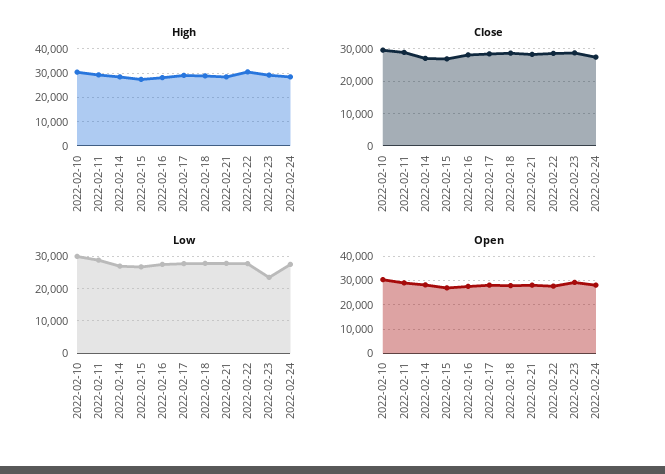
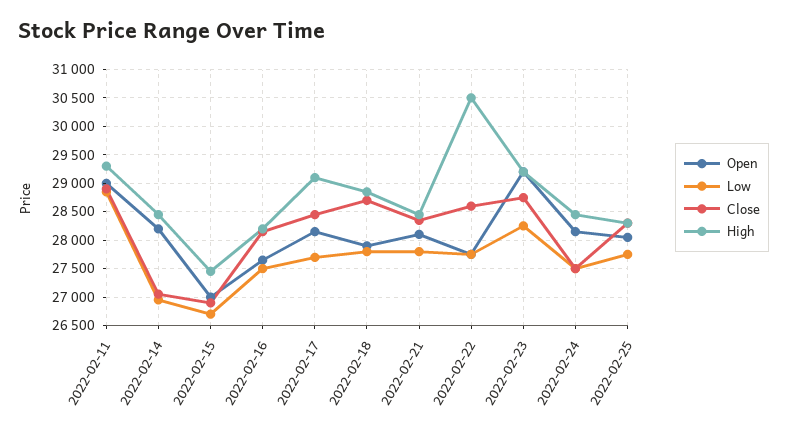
High, 2022-02-10: 30000 -> none
Close, 2022-02-10: 30000 -> none
Low, 2022-02-10: 30000 -> none
Low, 2022-02-23: 24000 -> 28250
Open, 2022-02-10: 30000 -> none
Open, 2022-02-25: none -> 28000
Low, 2022-02-25: none -> 27750
Close, 2022-02-25: none -> 28250
High, 2022-02-25: none -> 28250

